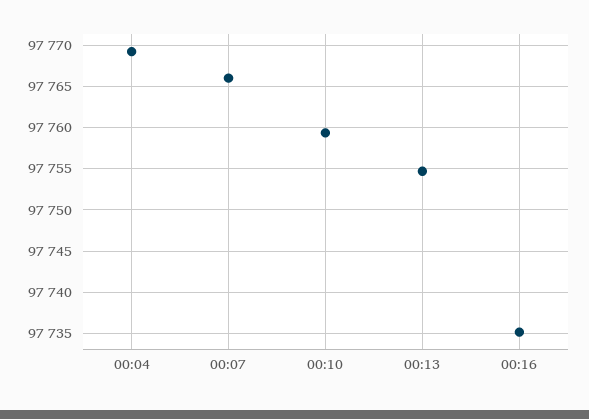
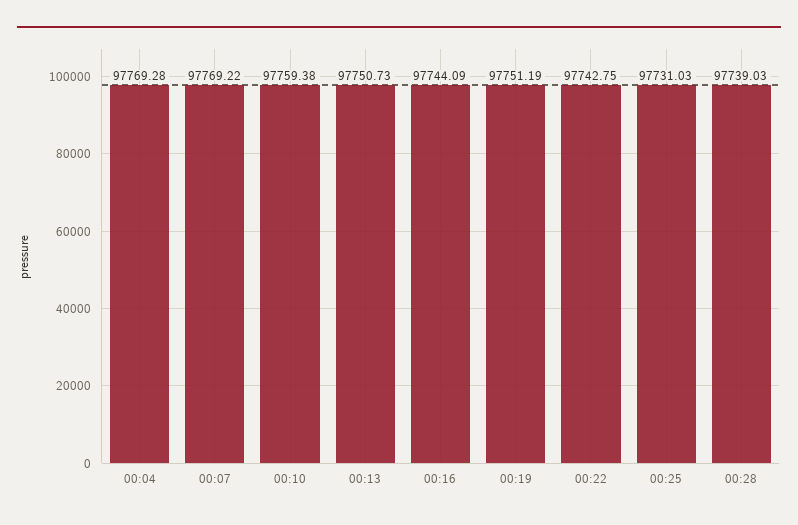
00:07: 97766 -> 97769.22
00:13: 97755 -> 97750.73
00:16: 97735 -> 97744.09
00:19: none -> 97751.19
00:22: none -> 97742.75
00:25: none -> 97731.03
00:28: none -> 97739.03

